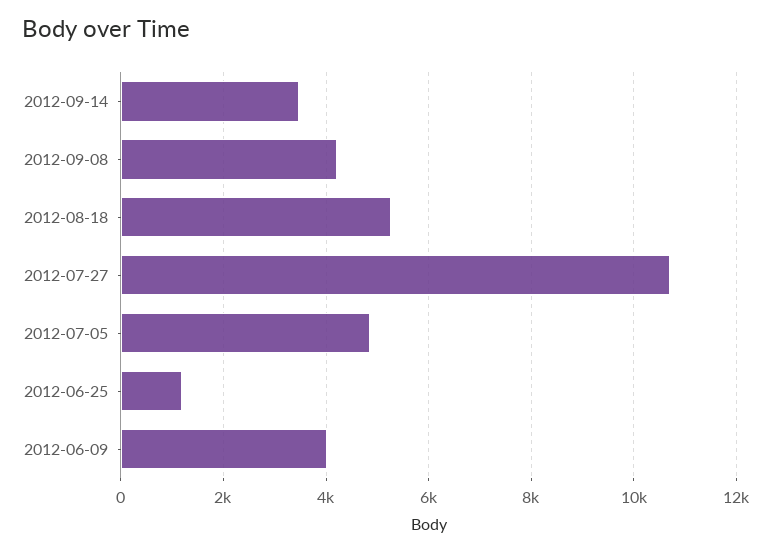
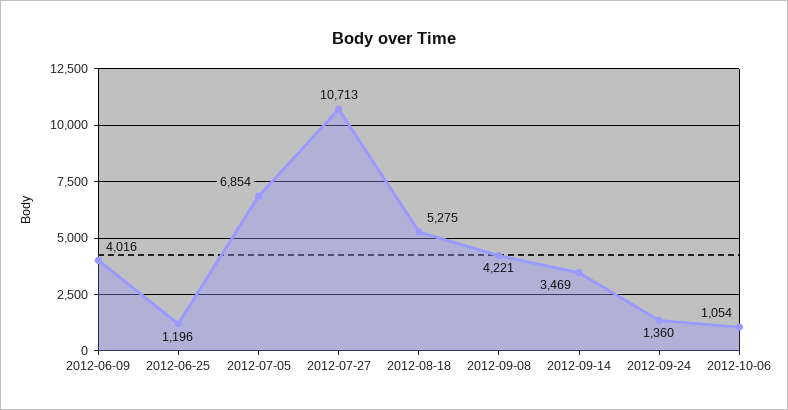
2012-07-05: 4800 -> 6854
2012-09-24: none -> 1360
2012-10-06: none -> 1054

